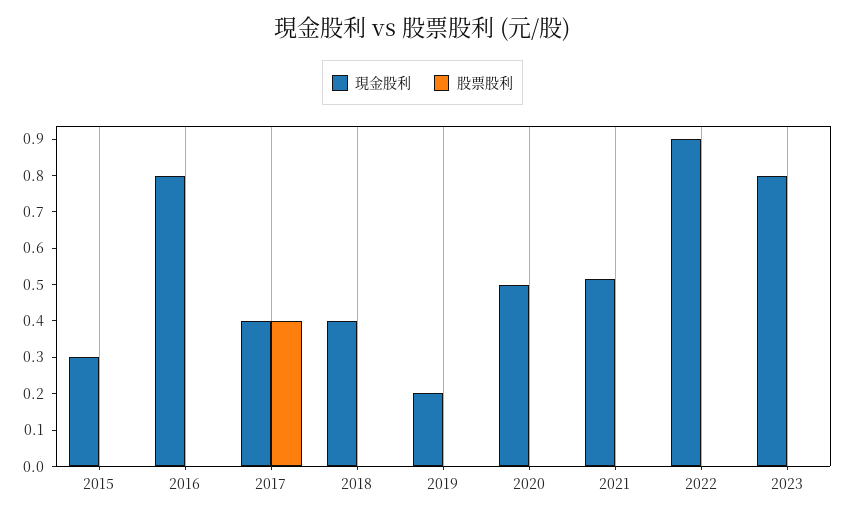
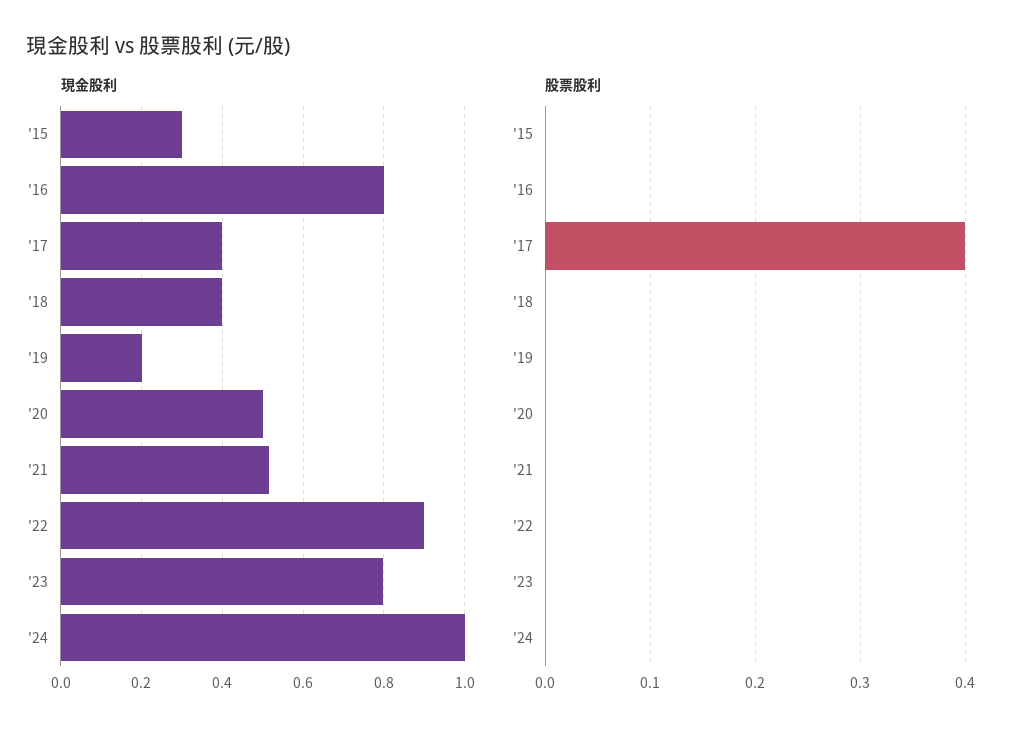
現金股利, '24: none -> 1
股票股利, '24: none -> 0

